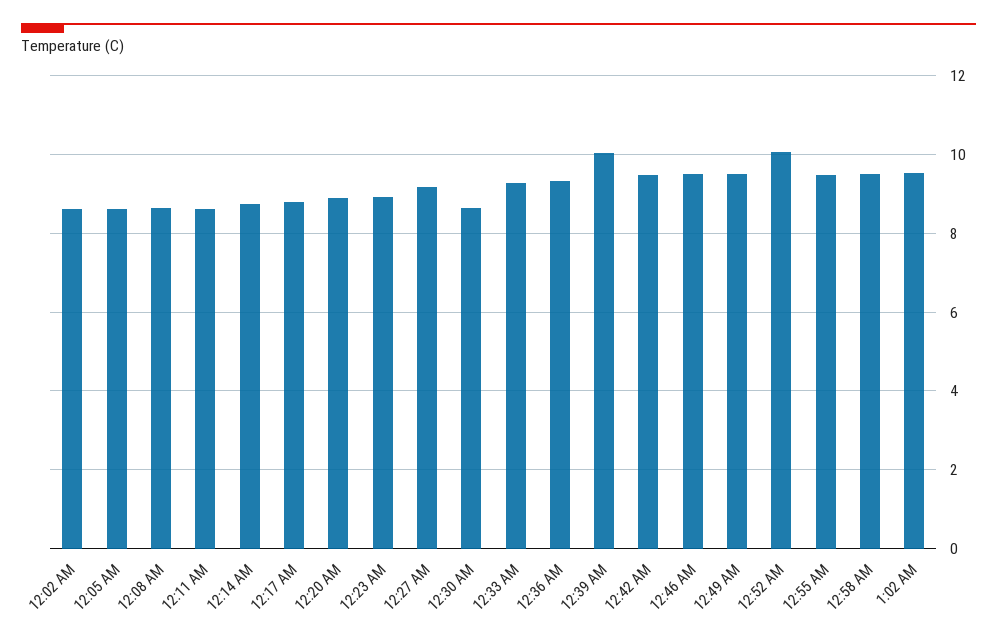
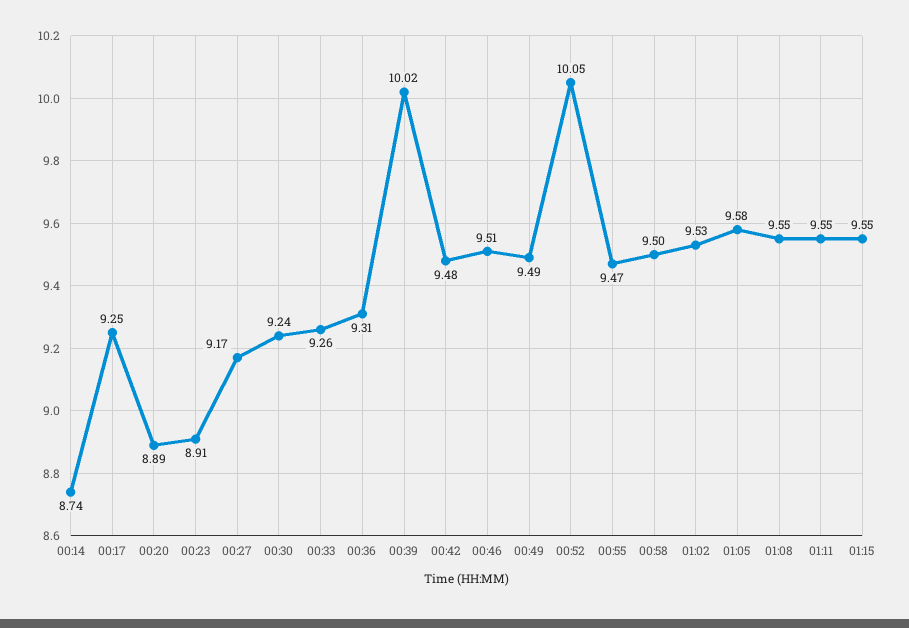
12:02 AM: 8.6 -> none
12:05 AM: 8.6 -> none
12:08 AM: 8.6 -> none
12:11 AM: 8.6 -> none
12:17 AM: 8.8 -> 9.25
12:30 AM: 8.6 -> 9.24
01:05: none -> 9.58
01:08: none -> 9.55
01:11: none -> 9.55
01:15: none -> 9.55

